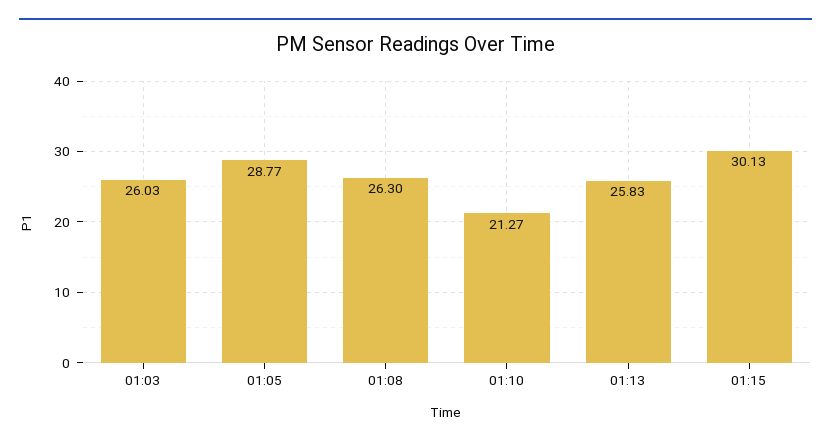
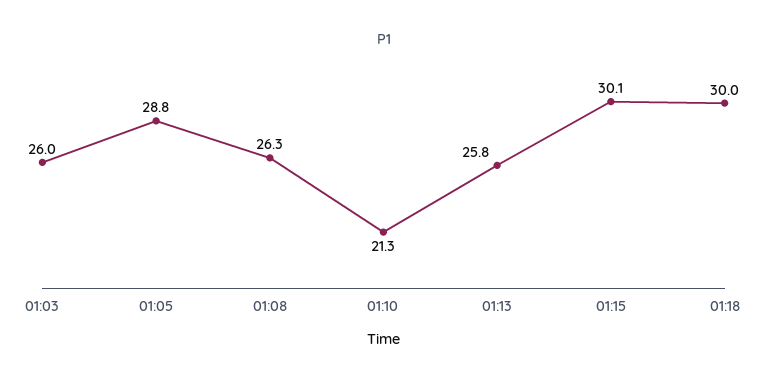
01:18: none -> 30

